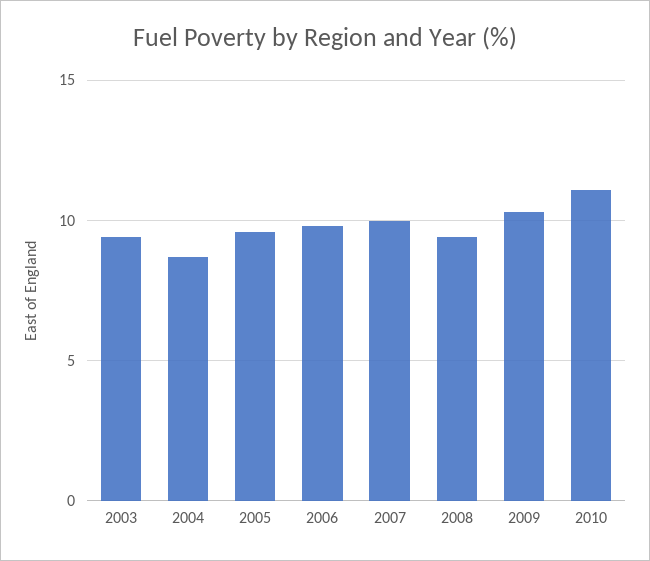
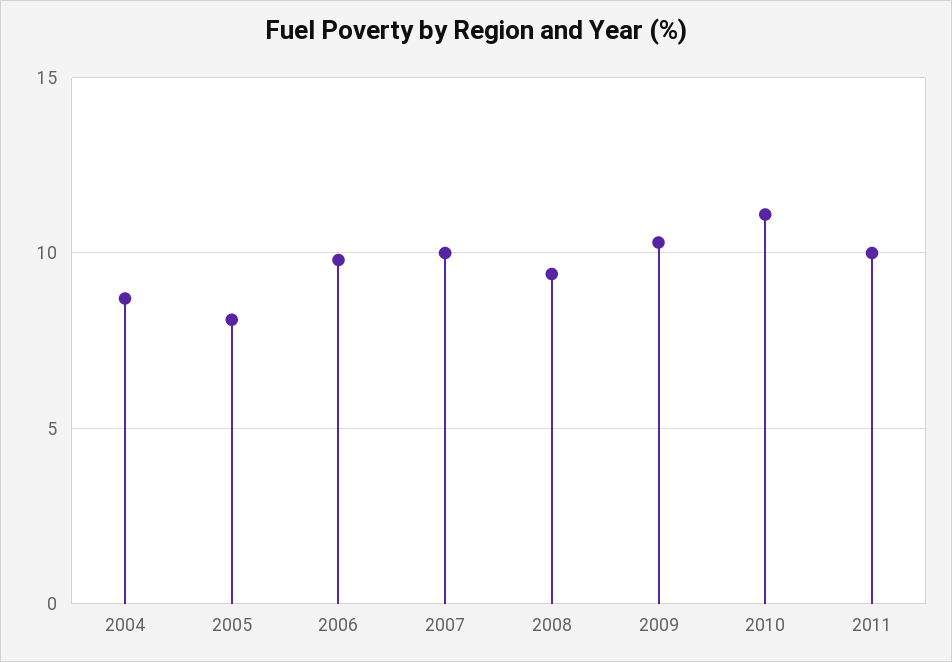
2003: 9.5 -> none
2005: 9.5 -> 8
2011: none -> 10

